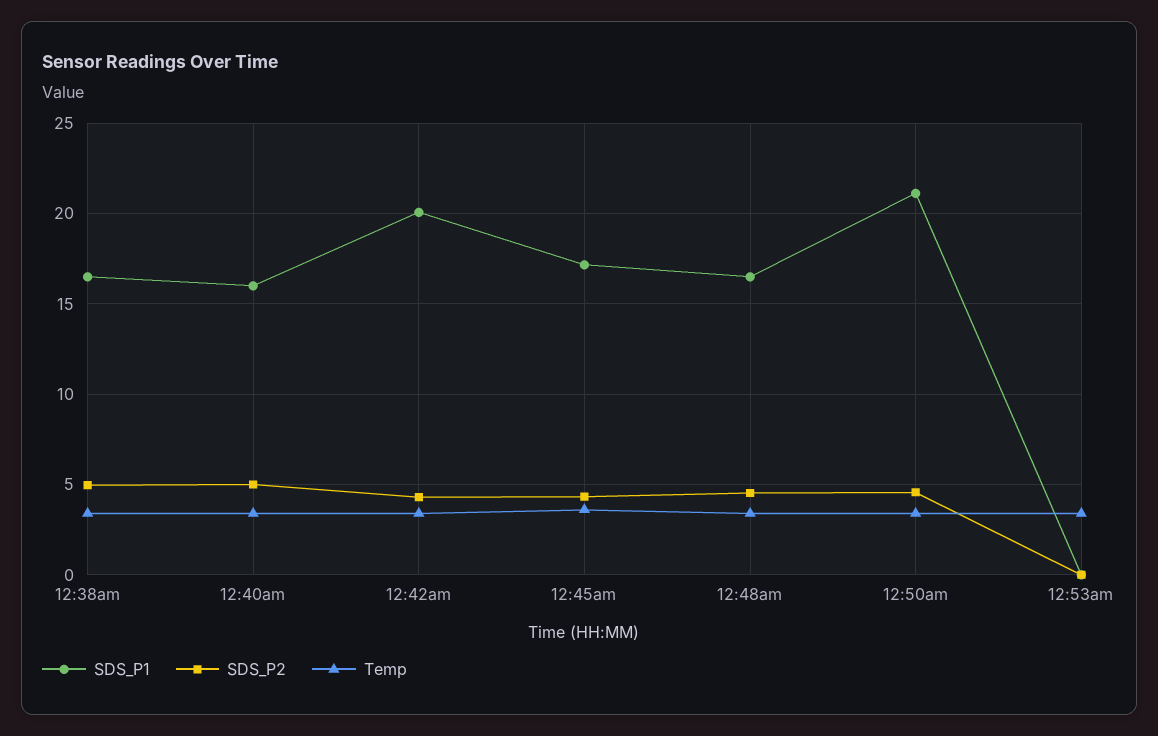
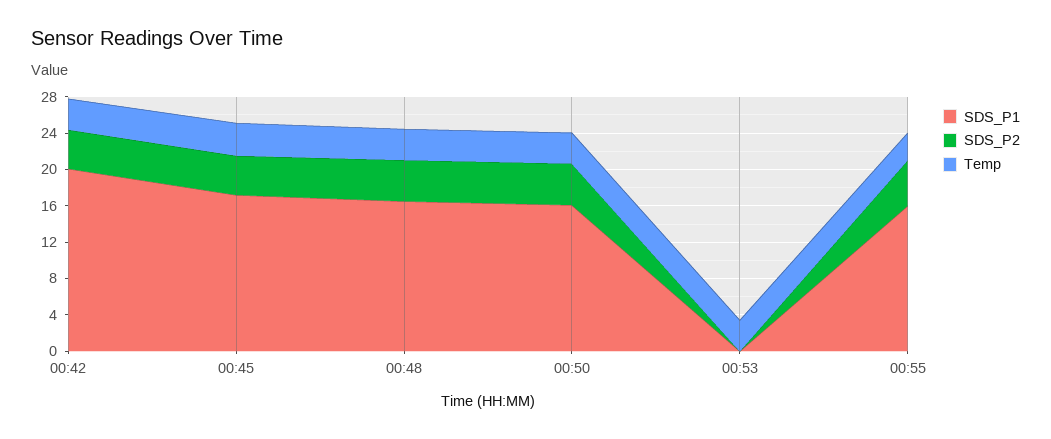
SDS_P1, 12:38am: 16.5 -> none
SDS_P2, 12:38am: 5 -> none
Temp, 12:38am: 3.5 -> none
SDS_P1, 12:40am: 16 -> none
SDS_P2, 12:40am: 5 -> none
Temp, 12:40am: 3.5 -> none
SDS_P1, 12:50am: 21 -> 16
SDS_P1, 00:55: none -> 16
SDS_P2, 00:55: none -> 5
Temp, 00:55: none -> 3

